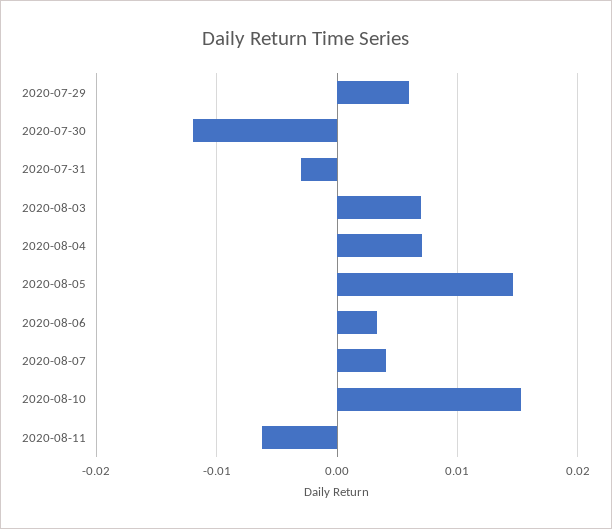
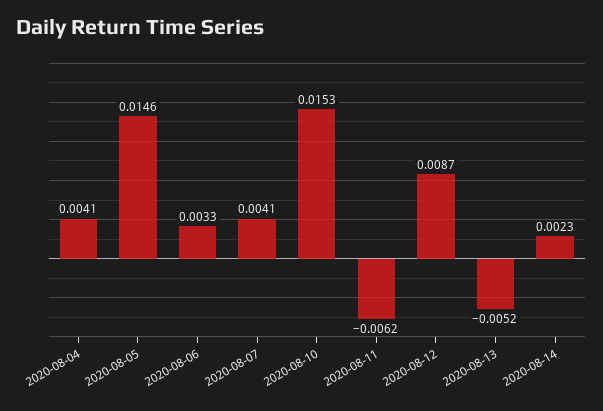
2020-07-29: 0.006 -> none
2020-07-30: -0.012 -> none
2020-07-31: -0.003 -> none
2020-08-03: 0.007 -> none
2020-08-04: 0.007 -> 0.0041
2020-08-12: none -> 0.0087
2020-08-13: none -> -0.0052
2020-08-14: none -> 0.0023

